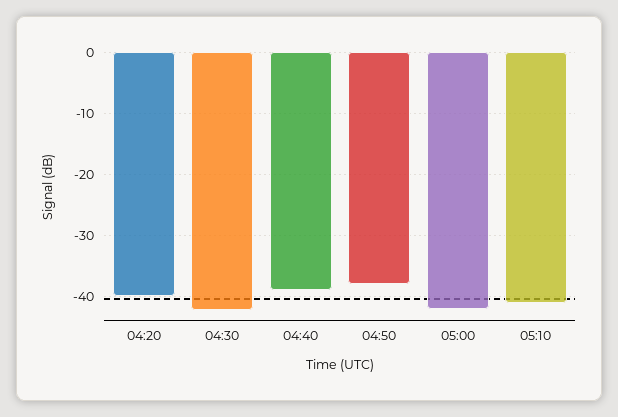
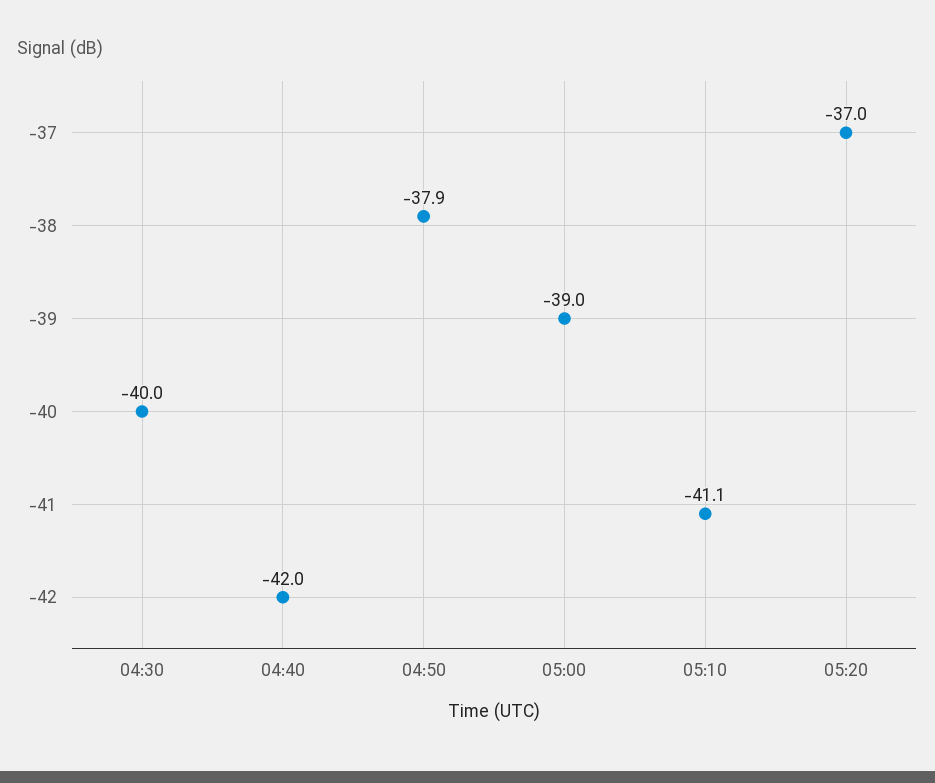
04:20: -40 -> none
04:30: -42 -> -40
04:40: -39 -> -42
05:00: -42 -> -39
05:20: none -> -37

